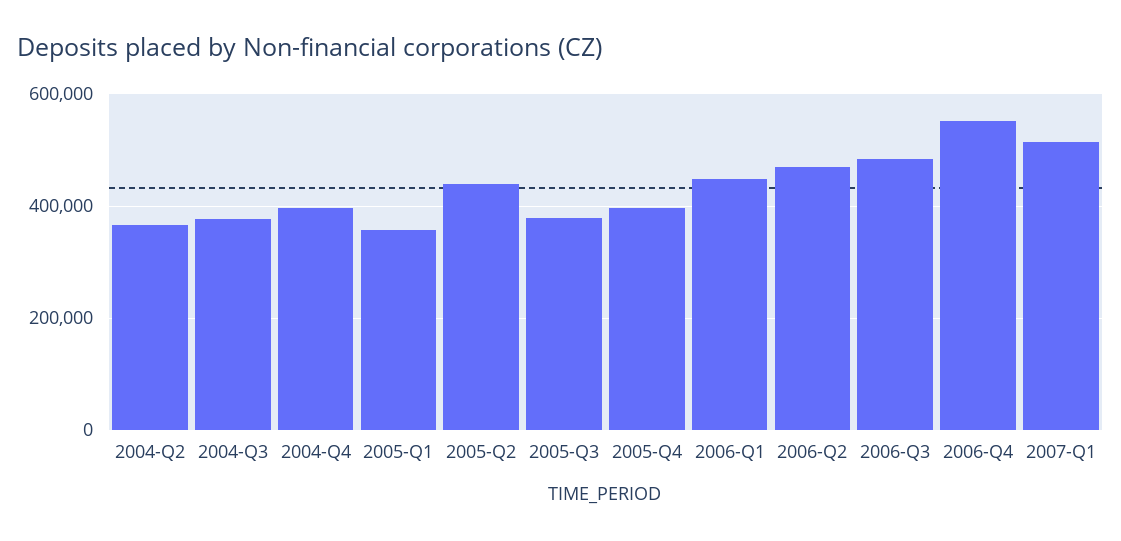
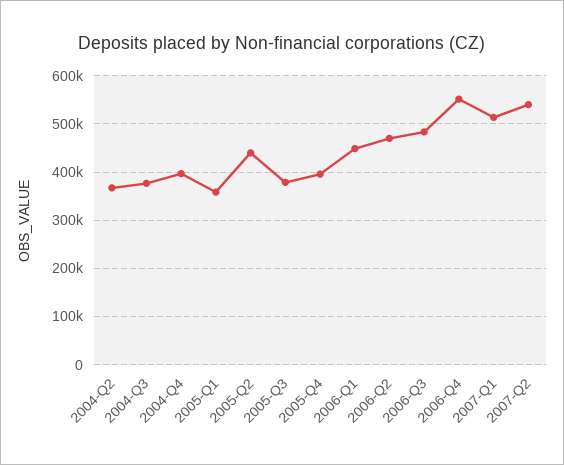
2007-Q2: none -> 540000

